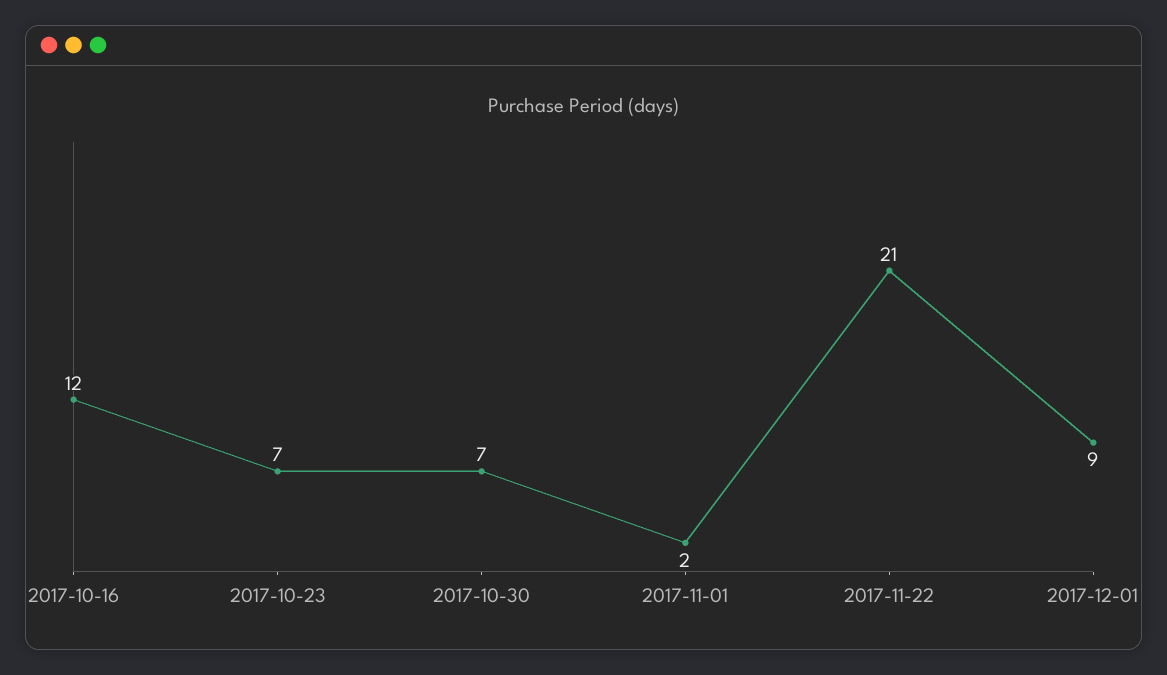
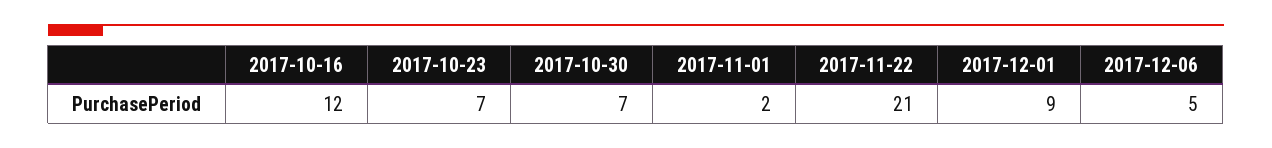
2017-12-06: none -> 5

